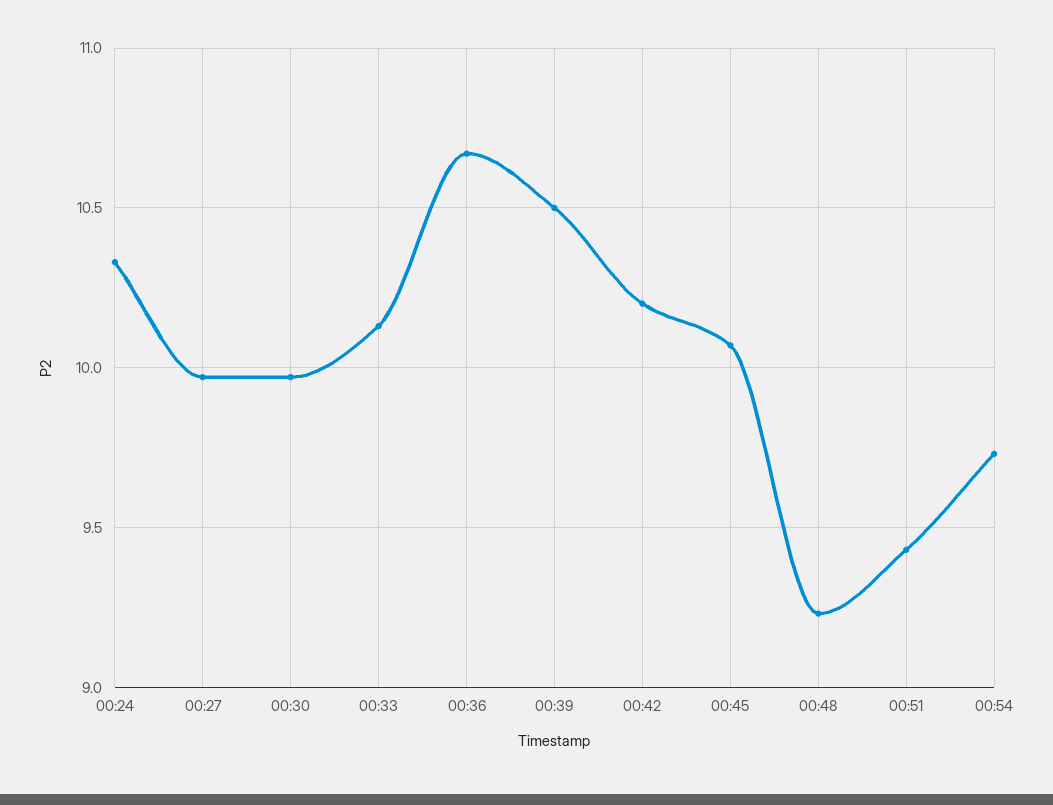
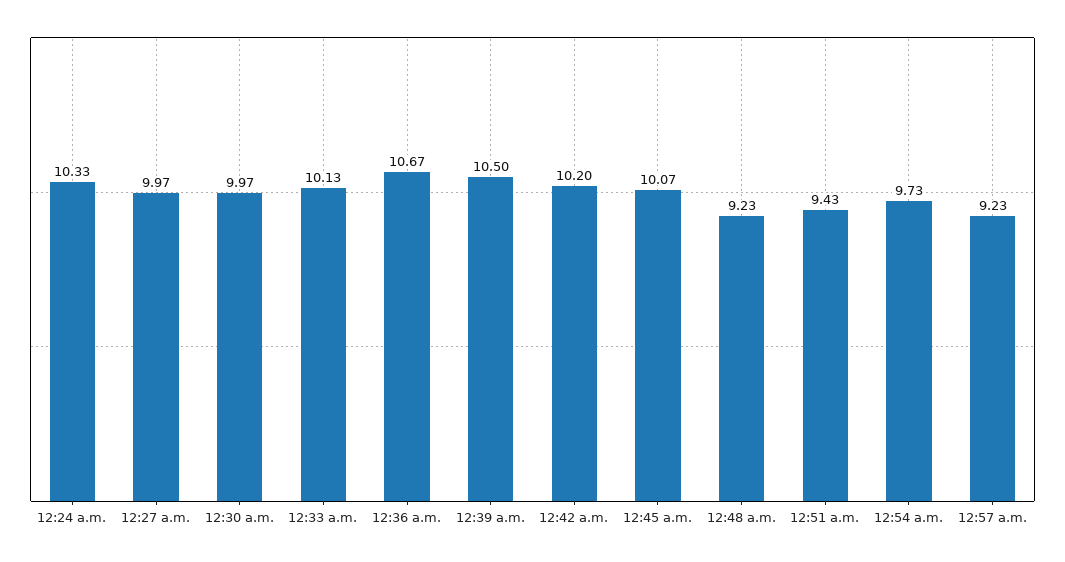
12:57 a.m.: none -> 9.23

